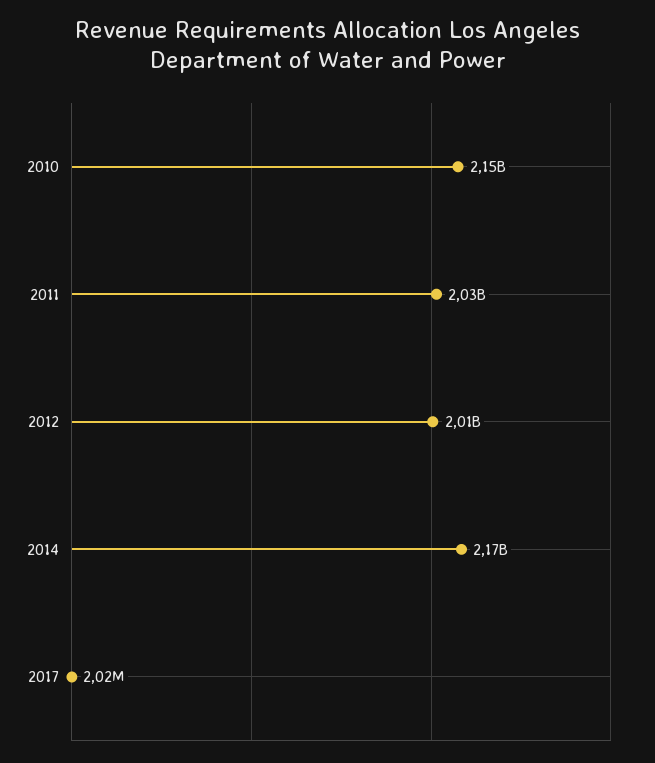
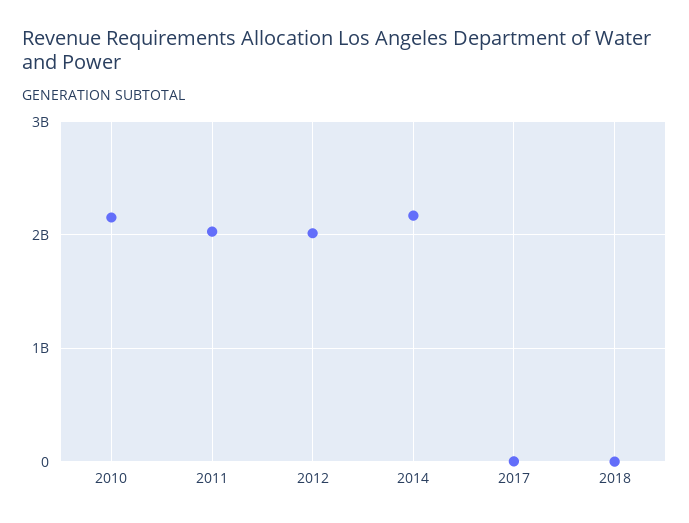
2018: none -> 0

